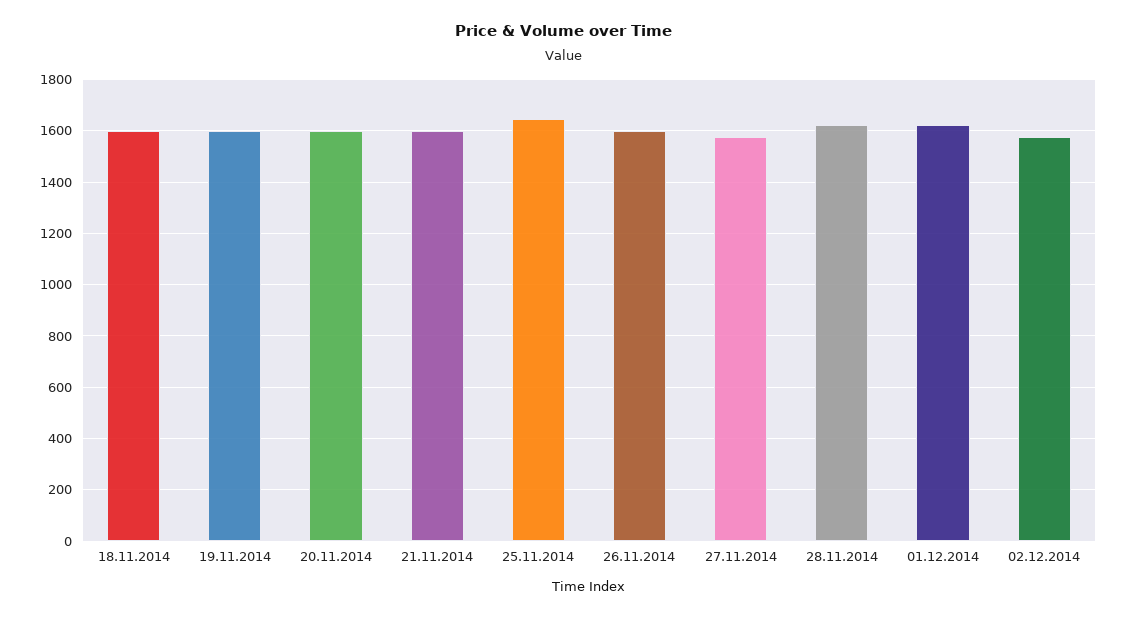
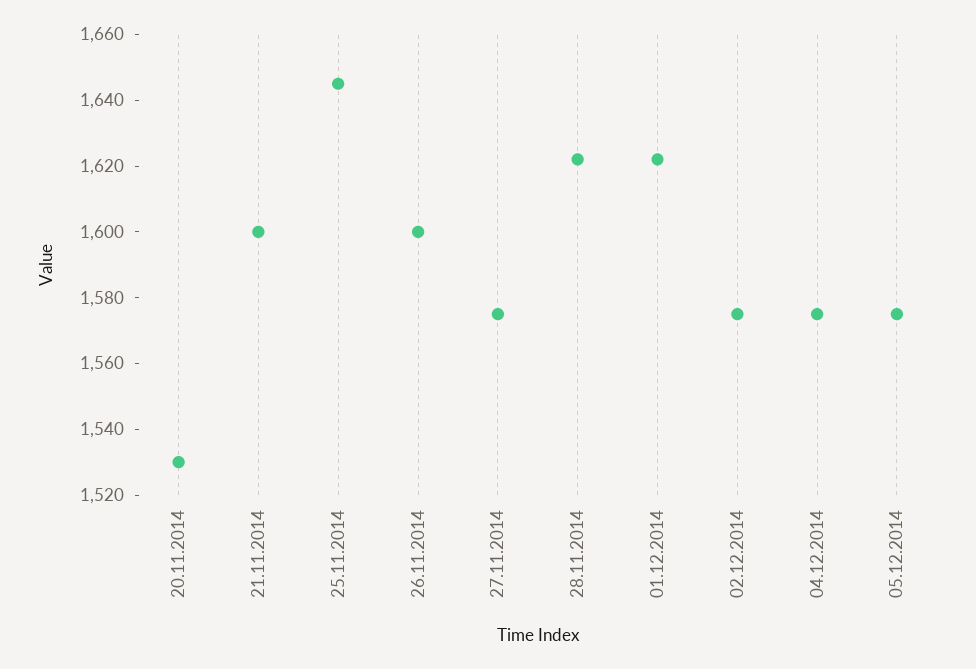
18.11.2014: 1600 -> none
19.11.2014: 1600 -> none
20.11.2014: 1600 -> 1530
04.12.2014: none -> 1575
05.12.2014: none -> 1575

